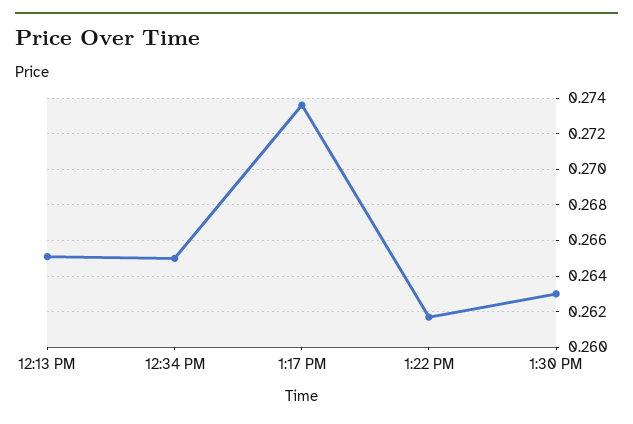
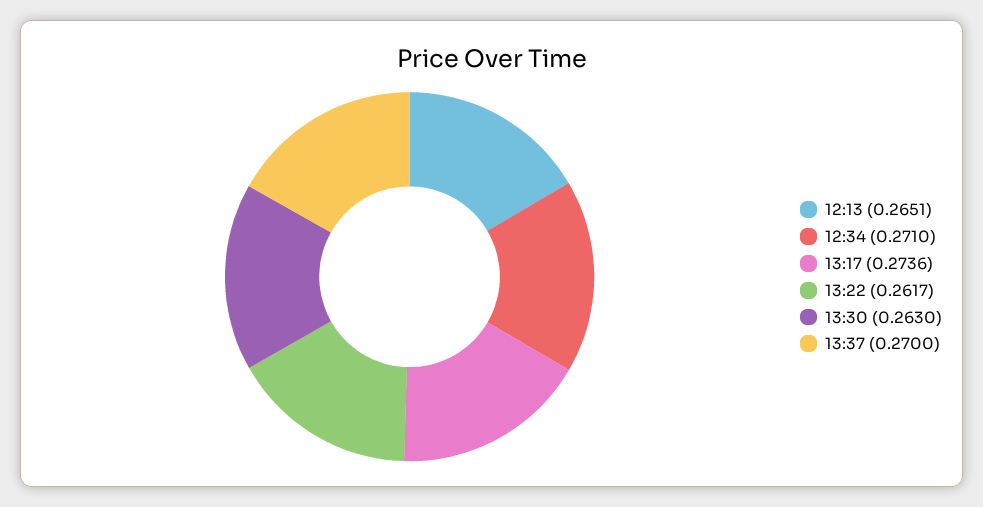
12:34 PM: 0.265 -> 0.271
13:37: none -> 0.27

